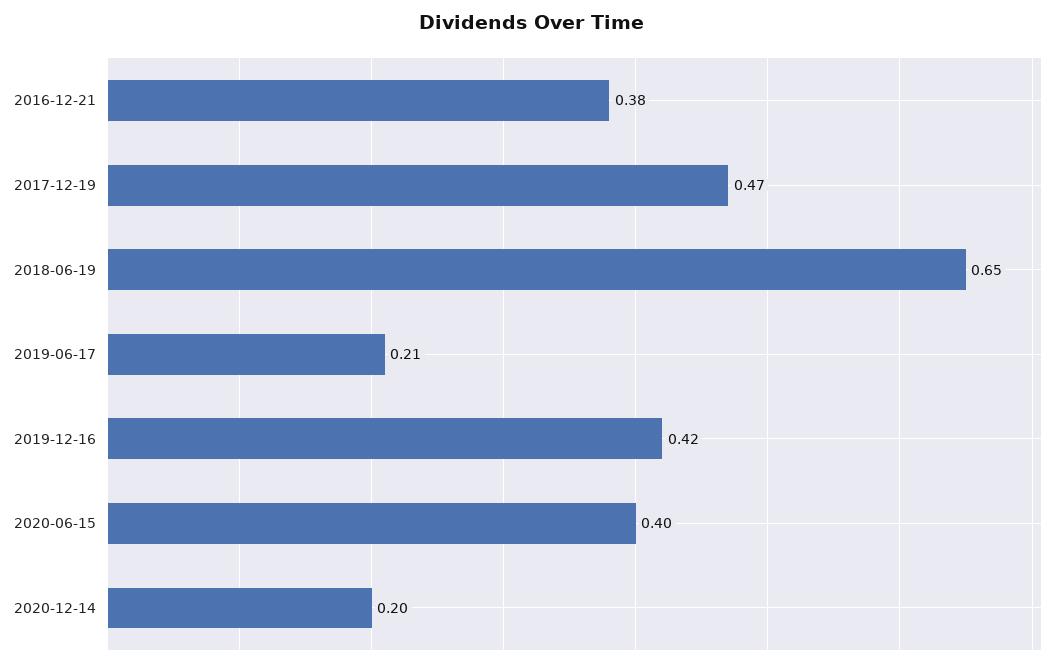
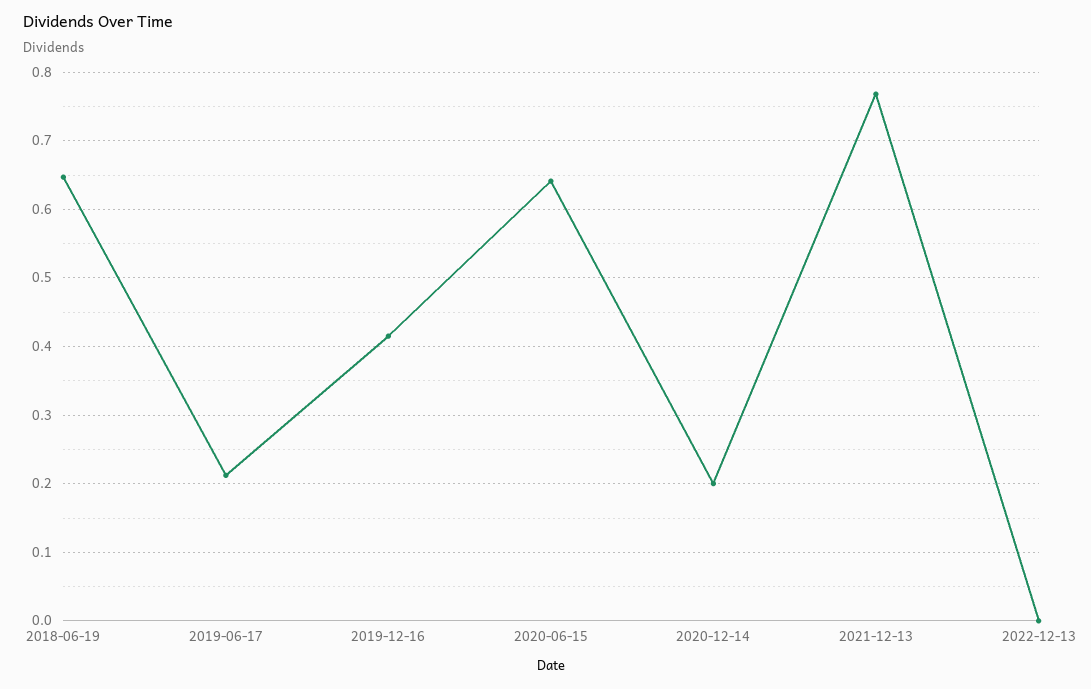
2016-12-21: 0.38 -> none
2017-12-19: 0.47 -> none
2020-06-15: 0.4 -> 0.64
2021-12-13: none -> 0.77
2022-12-13: none -> 0

